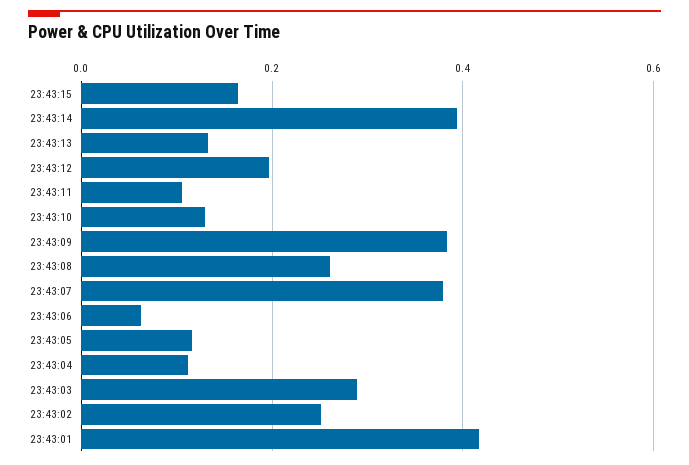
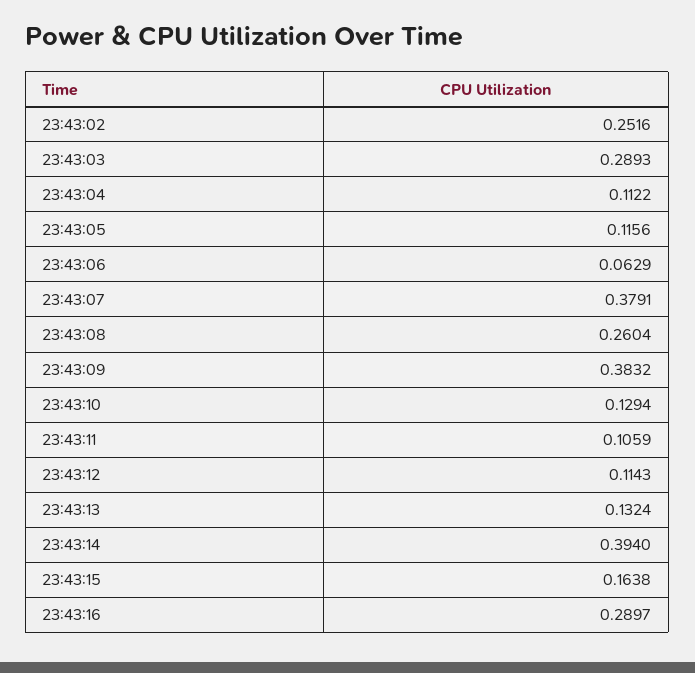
23:43:12: 0.2 -> 0.1143
23:43:01: 0.42 -> none
23:43:16: none -> 0.2897

